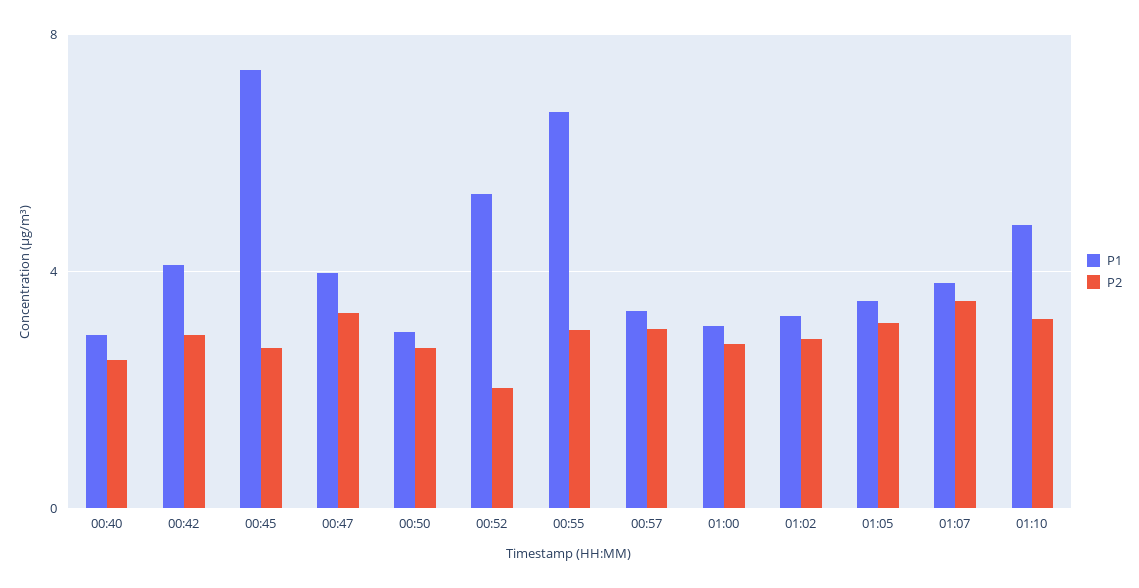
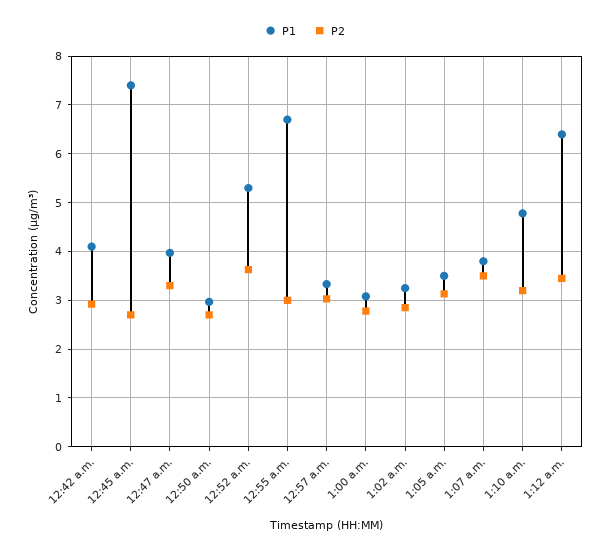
P1, 00:40: 3 -> none
P2, 00:40: 2.5 -> none
P2, 00:52: 2 -> 3.6
P1, 1:12 a.m.: none -> 6.4
P2, 1:12 a.m.: none -> 3.4

